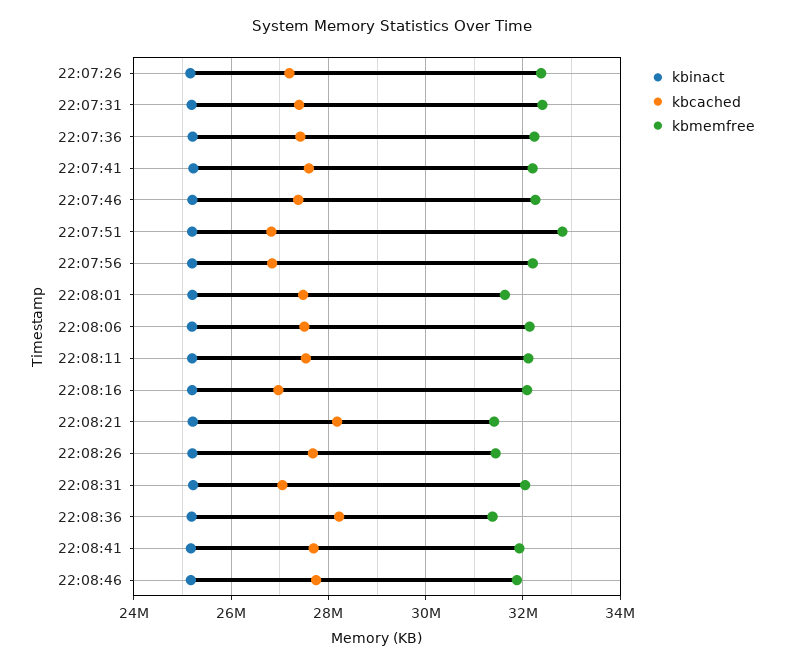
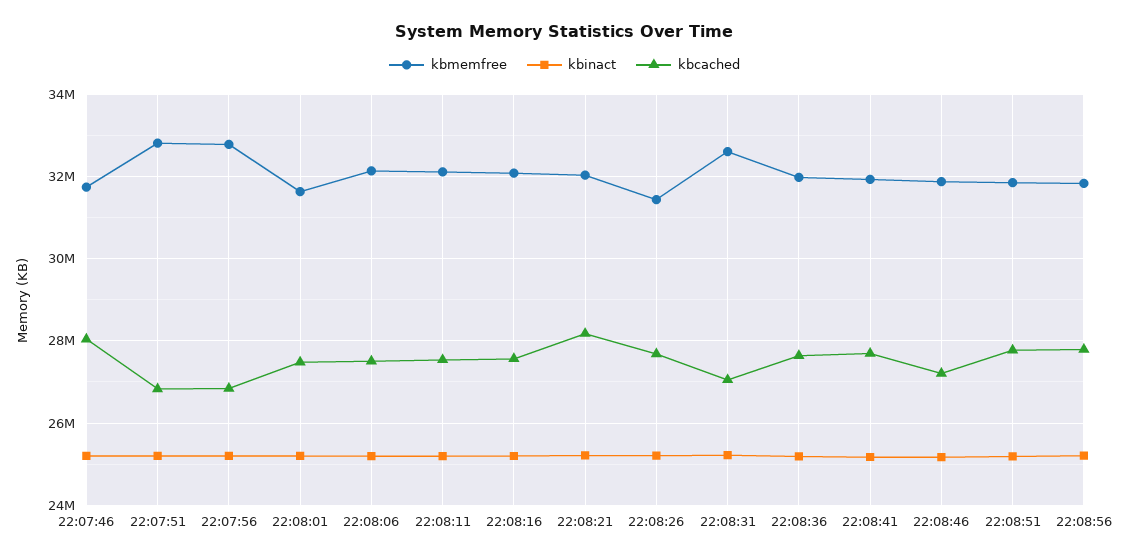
kbinact, 22:07:26: 25200000 -> none
kbcached, 22:07:26: 27200000 -> none
kbmemfree, 22:07:26: 32400000 -> none
kbinact, 22:07:31: 25200000 -> none
kbcached, 22:07:31: 27400000 -> none
kbmemfree, 22:07:31: 32400000 -> none
kbinact, 22:07:36: 25200000 -> none
kbcached, 22:07:36: 27400000 -> none
kbmemfree, 22:07:36: 32200000 -> none
kbinact, 22:07:41: 25200000 -> none
kbcached, 22:07:41: 27600000 -> none
kbmemfree, 22:07:41: 32200000 -> none
kbcached, 22:07:46: 27400000 -> 28000000
kbmemfree, 22:07:46: 32200000 -> 31800000
kbmemfree, 22:07:56: 32200000 -> 32800000
kbcached, 22:08:16: 27000000 -> 27600000
kbmemfree, 22:08:21: 31400000 -> 32000000
kbmemfree, 22:08:31: 32000000 -> 32600000
kbcached, 22:08:36: 28200000 -> 27600000
kbmemfree, 22:08:36: 31400000 -> 32000000
kbcached, 22:08:46: 27800000 -> 27200000
kbmemfree, 22:08:51: none -> 31800000
kbinact, 22:08:51: none -> 25200000
kbcached, 22:08:51: none -> 27800000
kbmemfree, 22:08:56: none -> 31800000
kbinact, 22:08:56: none -> 25200000
kbcached, 22:08:56: none -> 27800000

